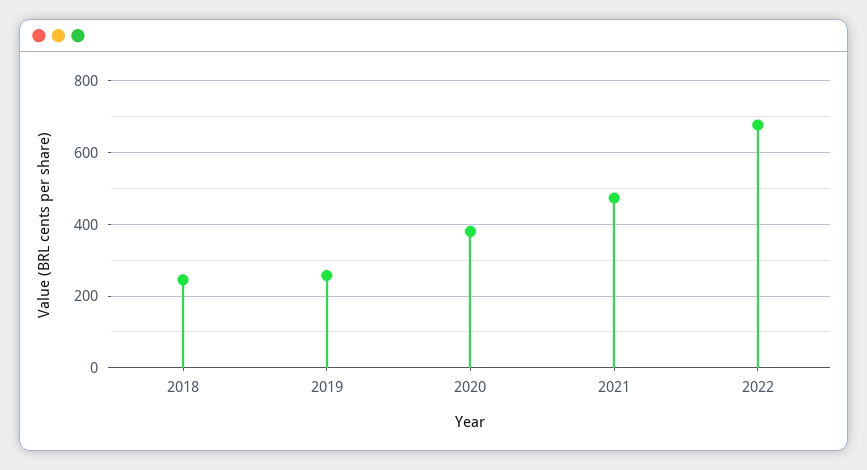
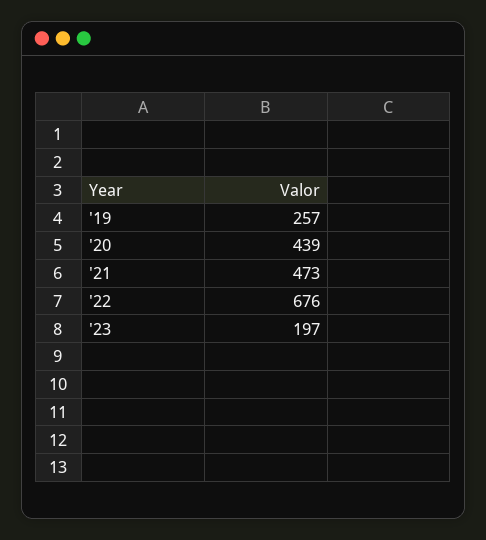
2018: 240 -> none
2020: 380 -> 439
'23: none -> 197

